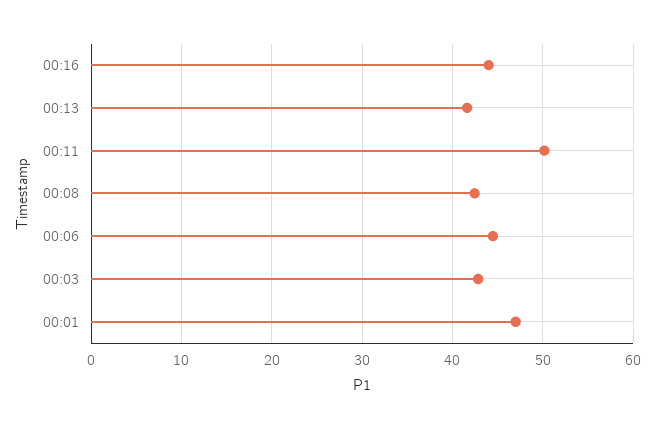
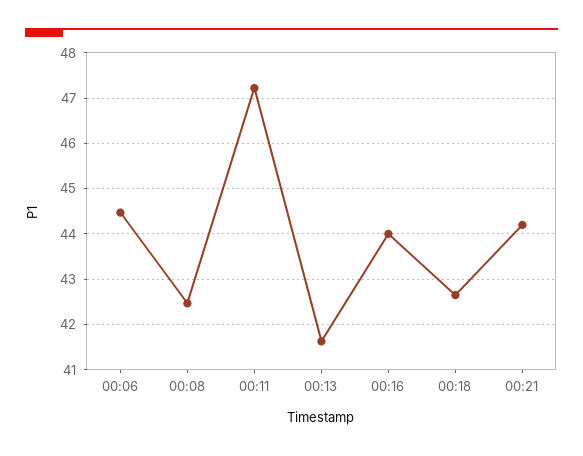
00:11: 50 -> 47.2
00:03: 43 -> none
00:01: 47 -> none
00:18: none -> 42.6
00:21: none -> 44.2

